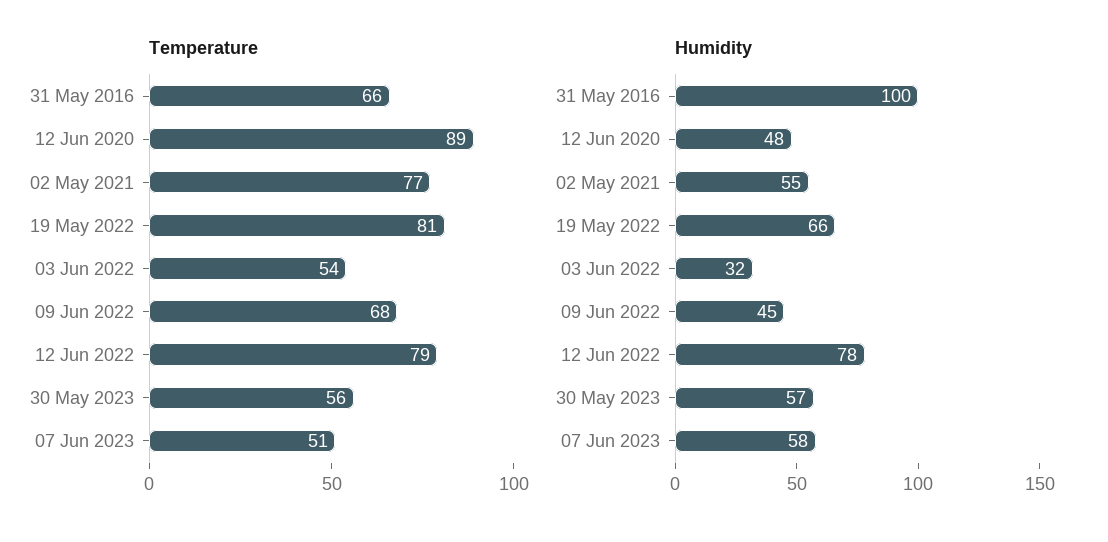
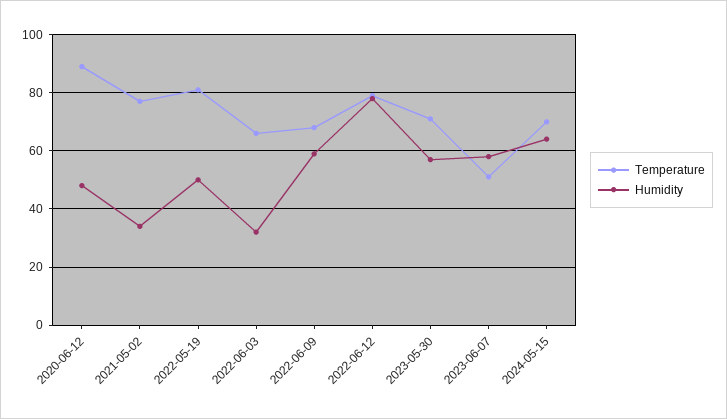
Temperature, 31 May 2016: 66 -> none
Temperature, 03 Jun 2022: 54 -> 65
Temperature, 30 May 2023: 56 -> 70
Humidity, 31 May 2016: 100 -> none
Humidity, 02 May 2021: 55 -> 35
Humidity, 19 May 2022: 66 -> 50
Humidity, 09 Jun 2022: 45 -> 60
Temperature, 2024-05-15: none -> 70
Humidity, 2024-05-15: none -> 65

